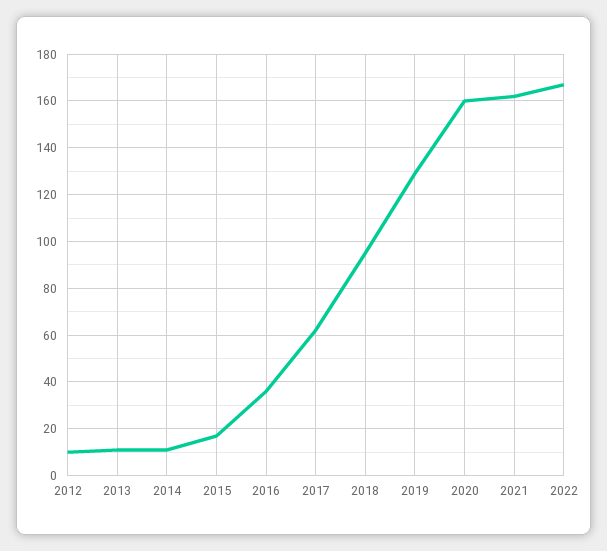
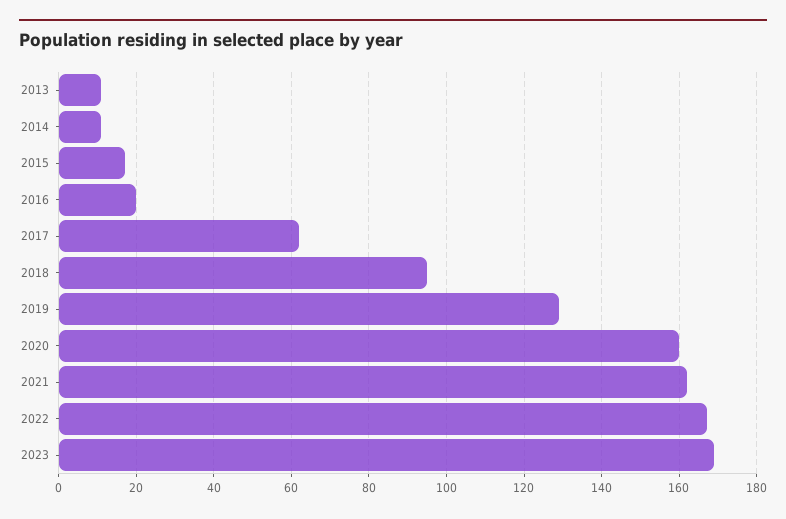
2012: 10 -> none
2016: 35 -> 20
2023: none -> 170

